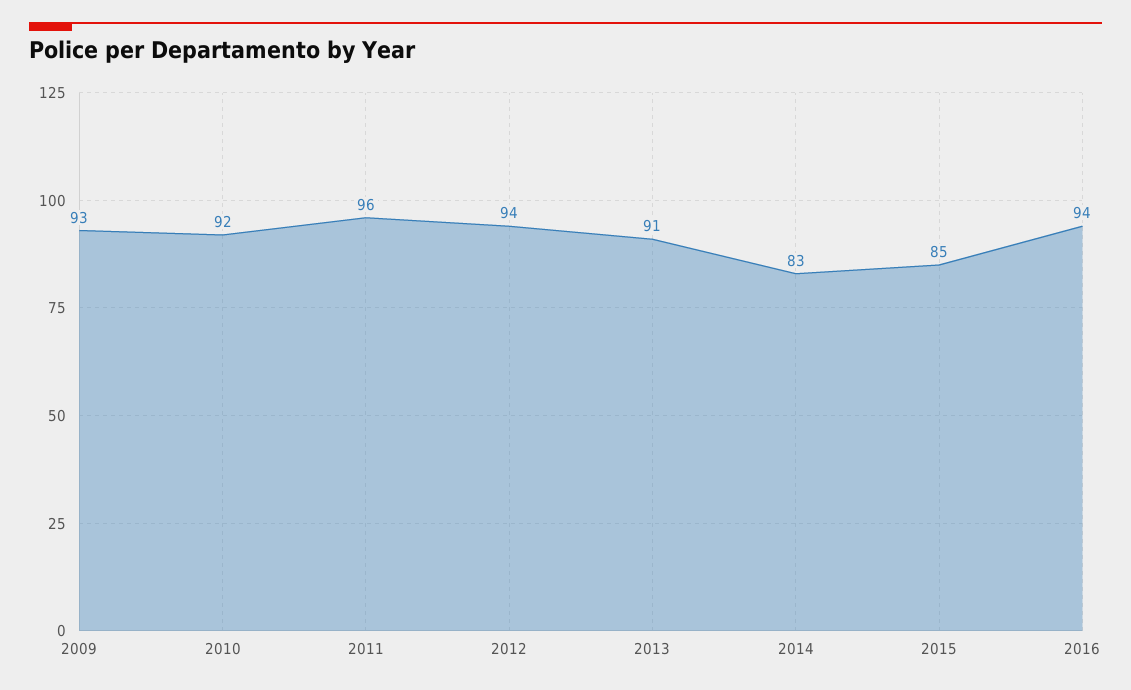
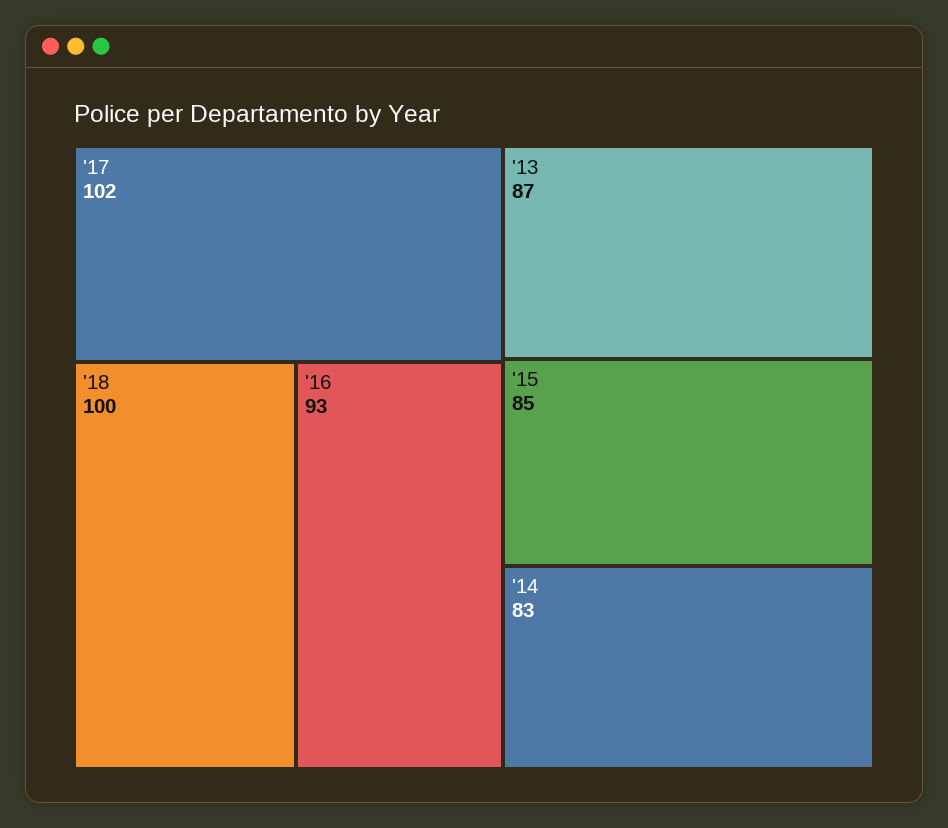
2009: 93 -> none
2010: 92 -> none
2011: 96 -> none
2012: 94 -> none
2013: 91 -> 87
2016: 94 -> 93
'17: none -> 102
'18: none -> 100

